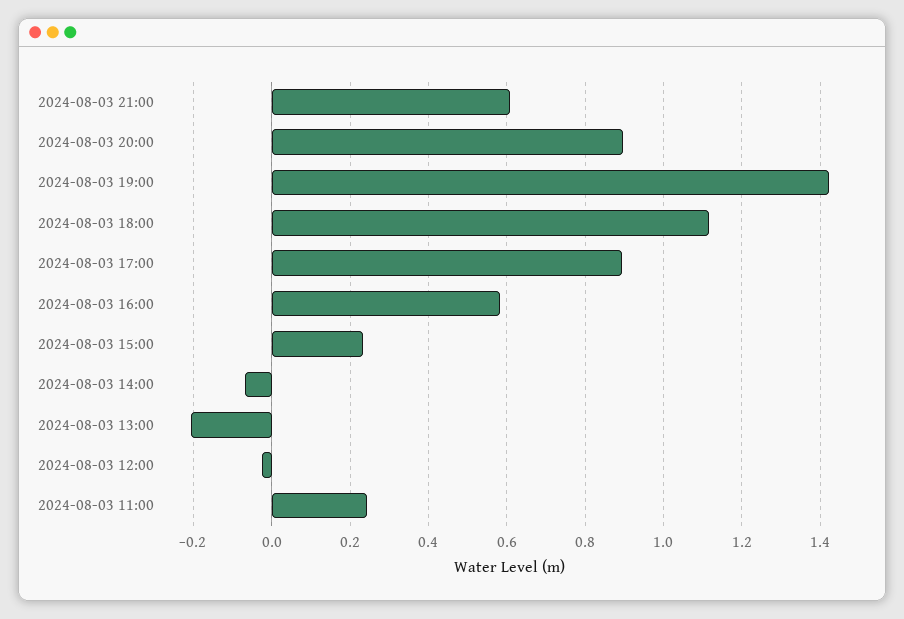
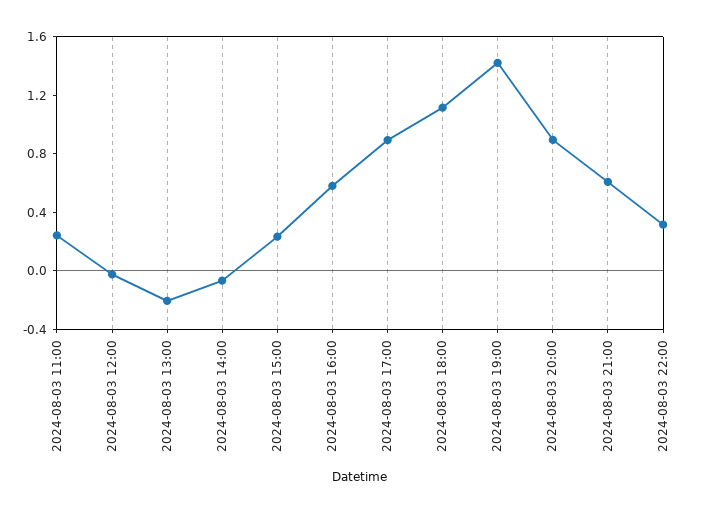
2024-08-03 22:00: none -> 0.3

